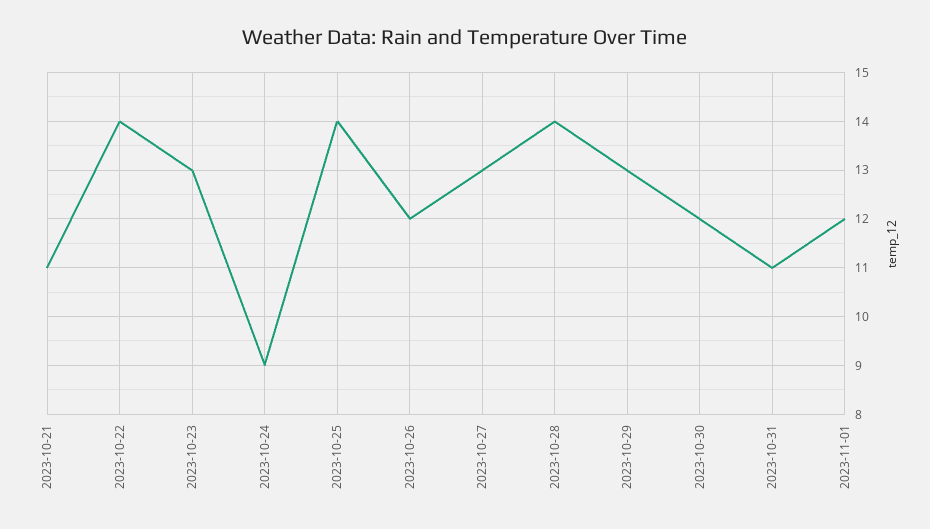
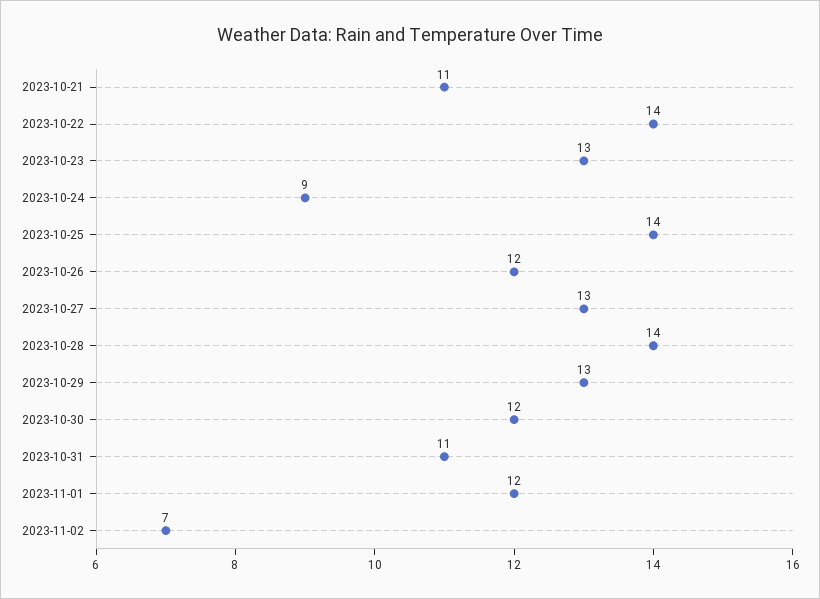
2023-11-02: none -> 7

